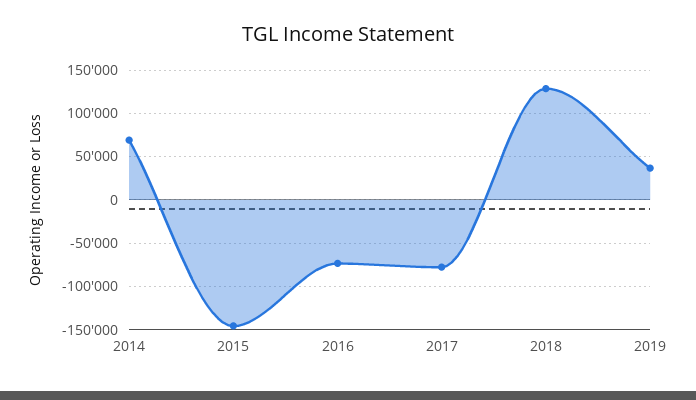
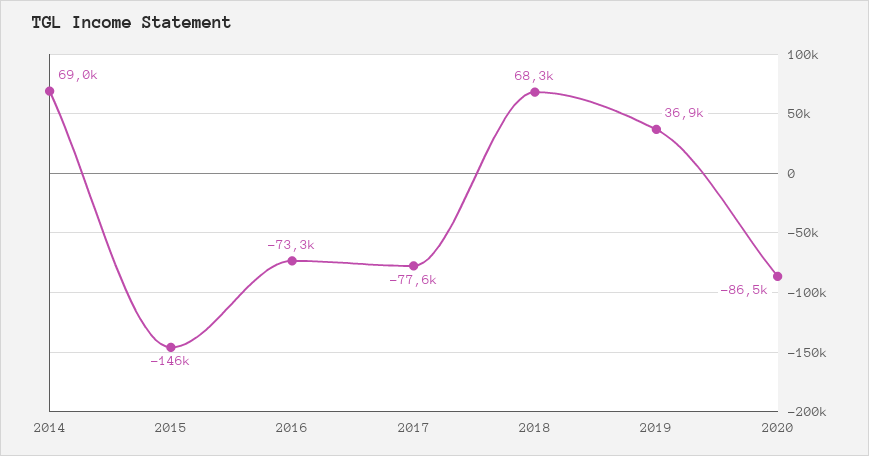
2018: 130000 -> 68300
2020: none -> -86500

